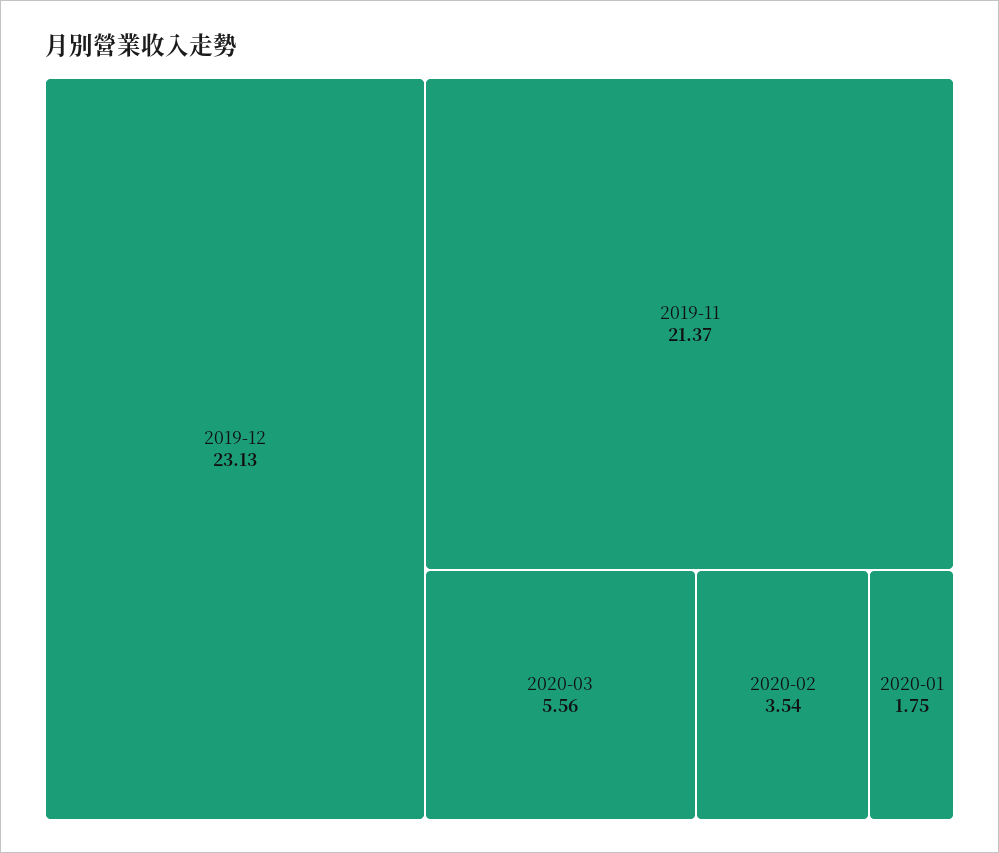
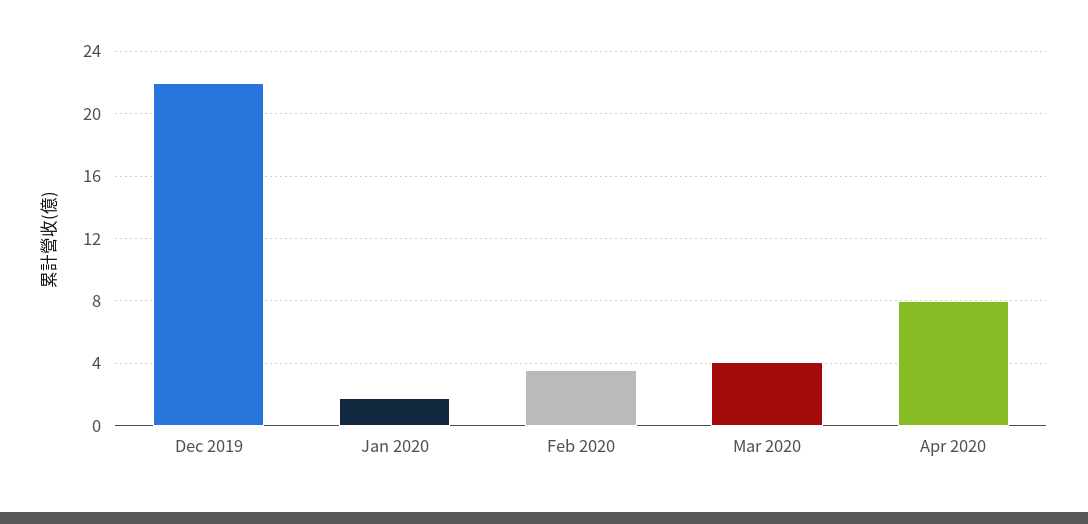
2019-12: 23.13 -> 22
2019-11: 21.37 -> none
2020-03: 5.56 -> 4
Apr 2020: none -> 8

